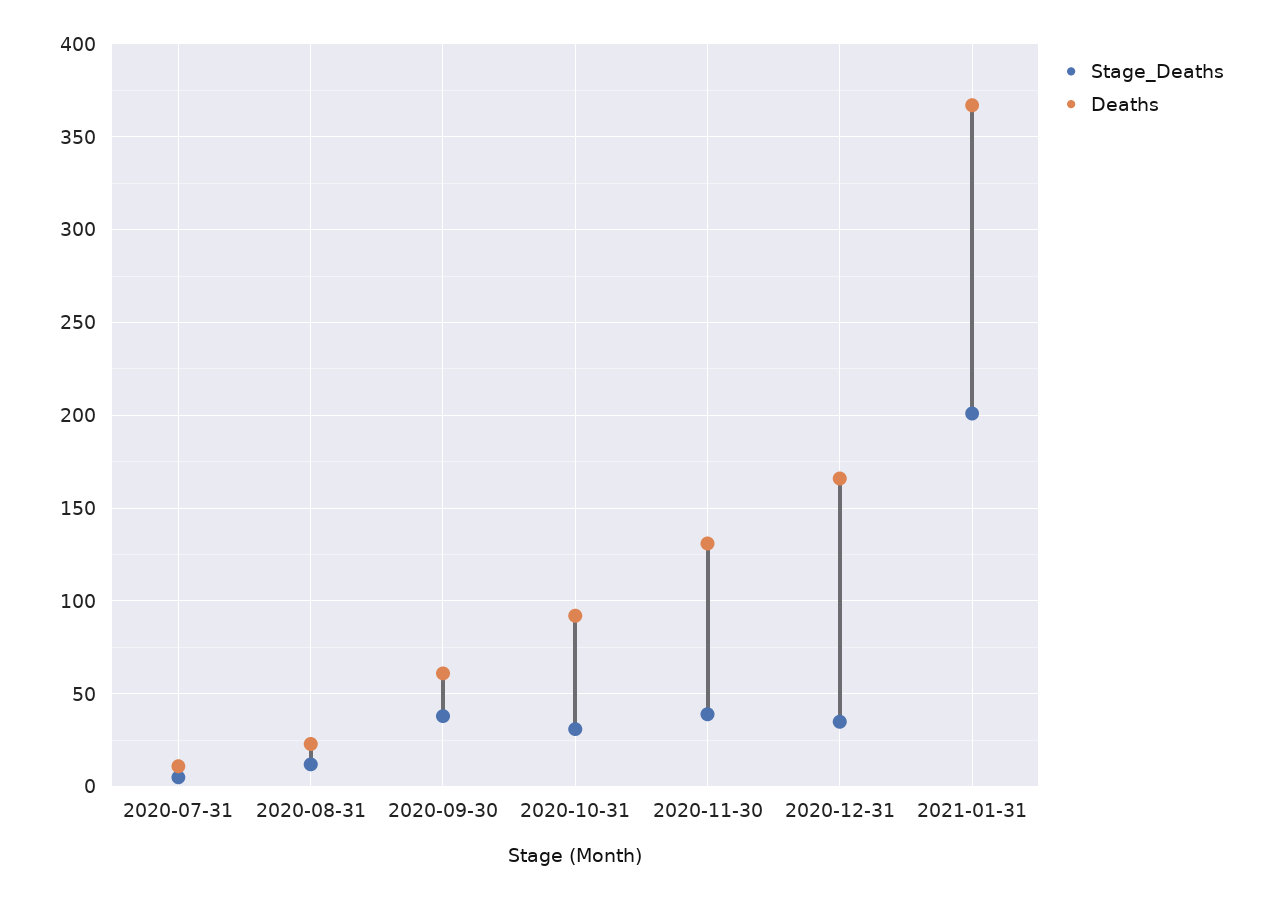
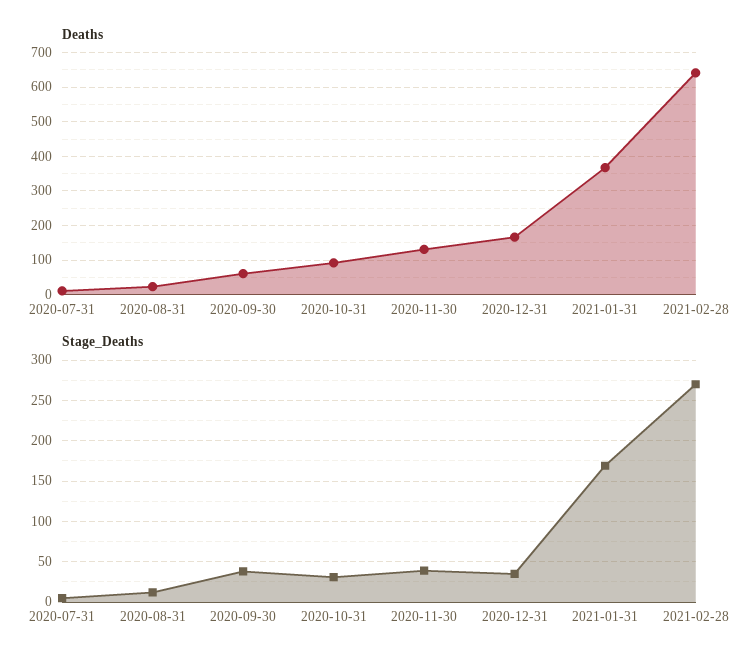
Stage_Deaths, 2021-01-31: 200 -> 170
Deaths, 2021-02-28: none -> 640
Stage_Deaths, 2021-02-28: none -> 270

